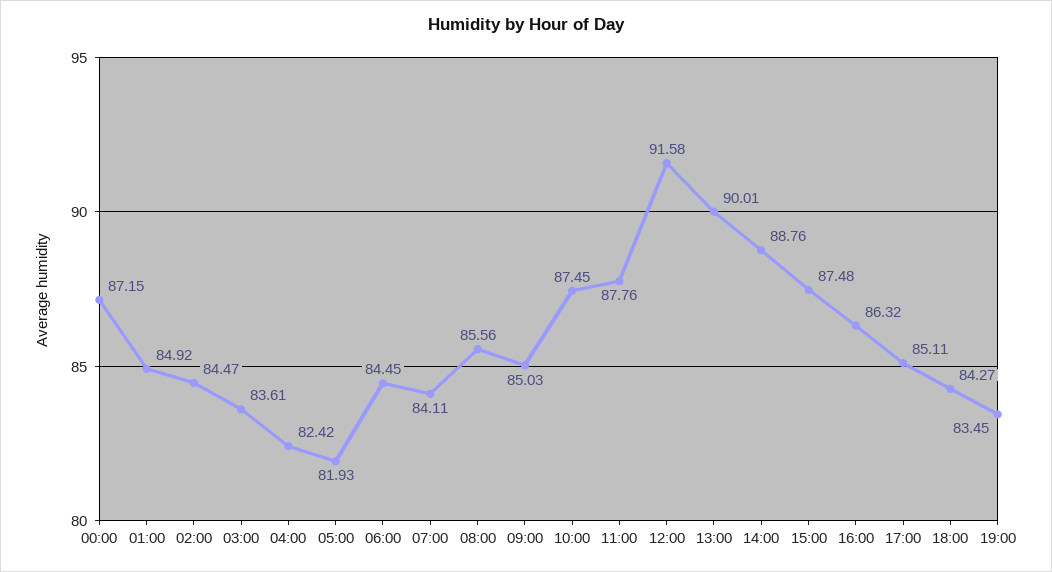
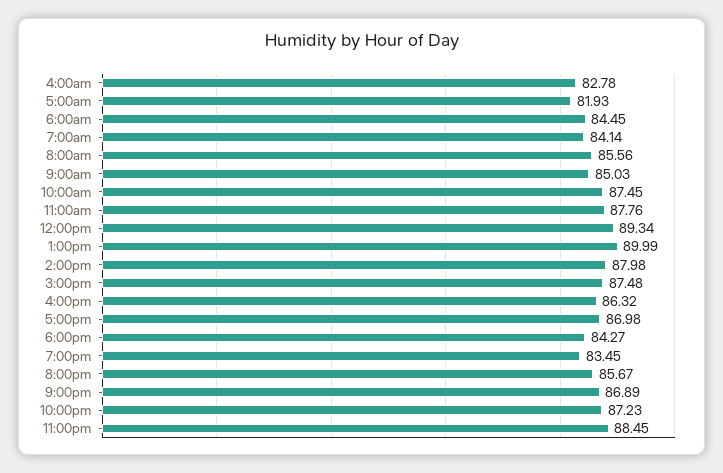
00:00: 87.15 -> none
01:00: 84.92 -> none
02:00: 84.47 -> none
03:00: 83.61 -> none
04:00: 82.42 -> 82.78
07:00: 84.11 -> 84.14
12:00: 91.58 -> 89.34
13:00: 90.01 -> 89.99
14:00: 88.76 -> 87.98
17:00: 85.11 -> 86.98
8:00pm: none -> 85.67
9:00pm: none -> 86.89
10:00pm: none -> 87.23
11:00pm: none -> 88.45

